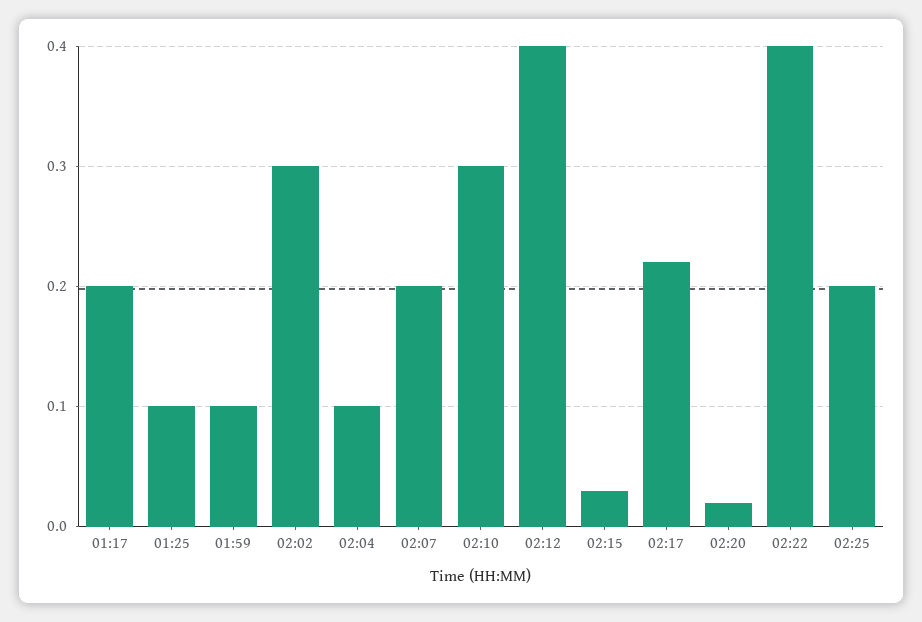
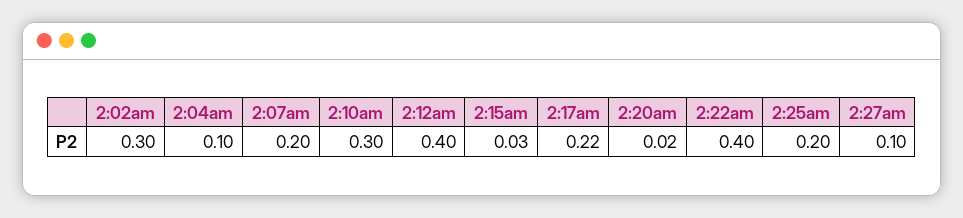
01:17: 0.2 -> none
01:25: 0.1 -> none
01:59: 0.1 -> none
2:27am: none -> 0.1

